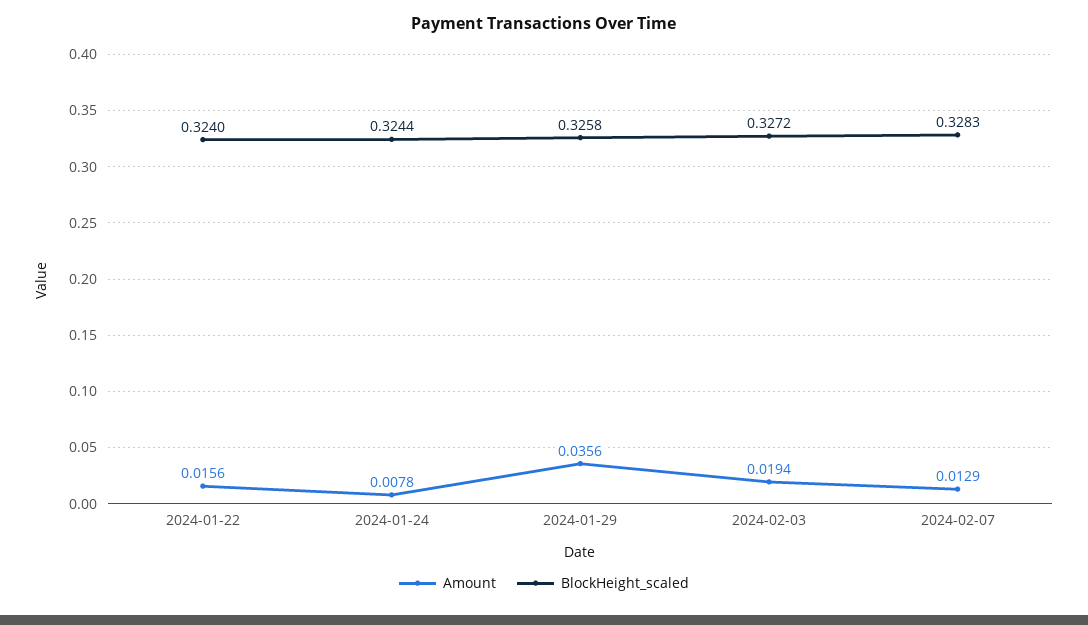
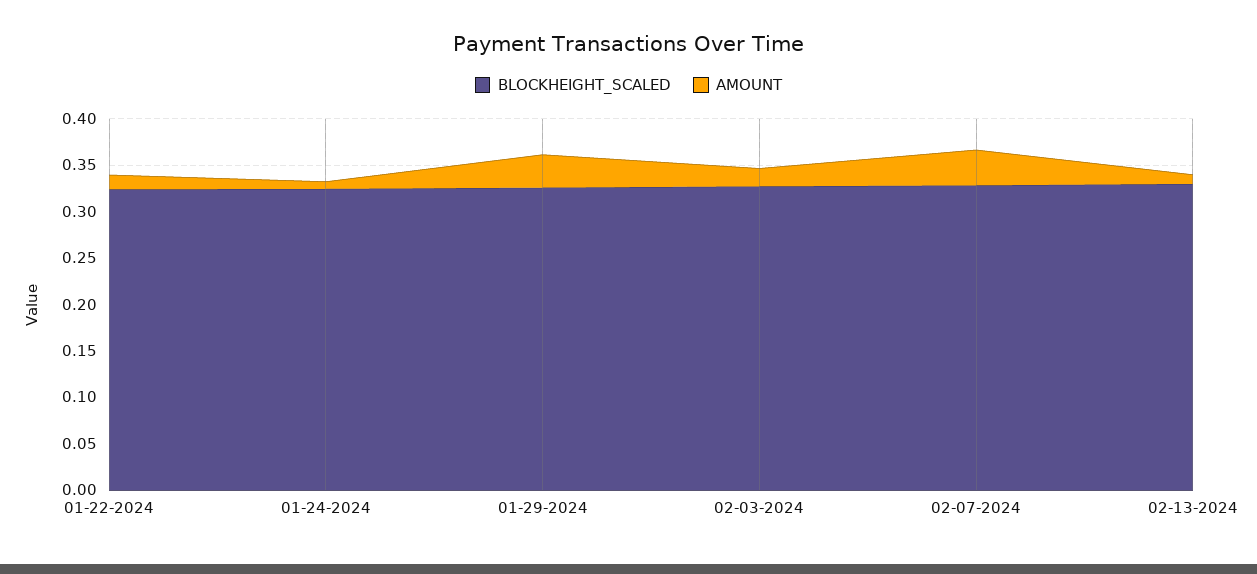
Amount, 2024-02-07: 0.0129 -> 0.04
BlockHeight_scaled, 02-13-2024: none -> 0.33
Amount, 02-13-2024: none -> 0.01

